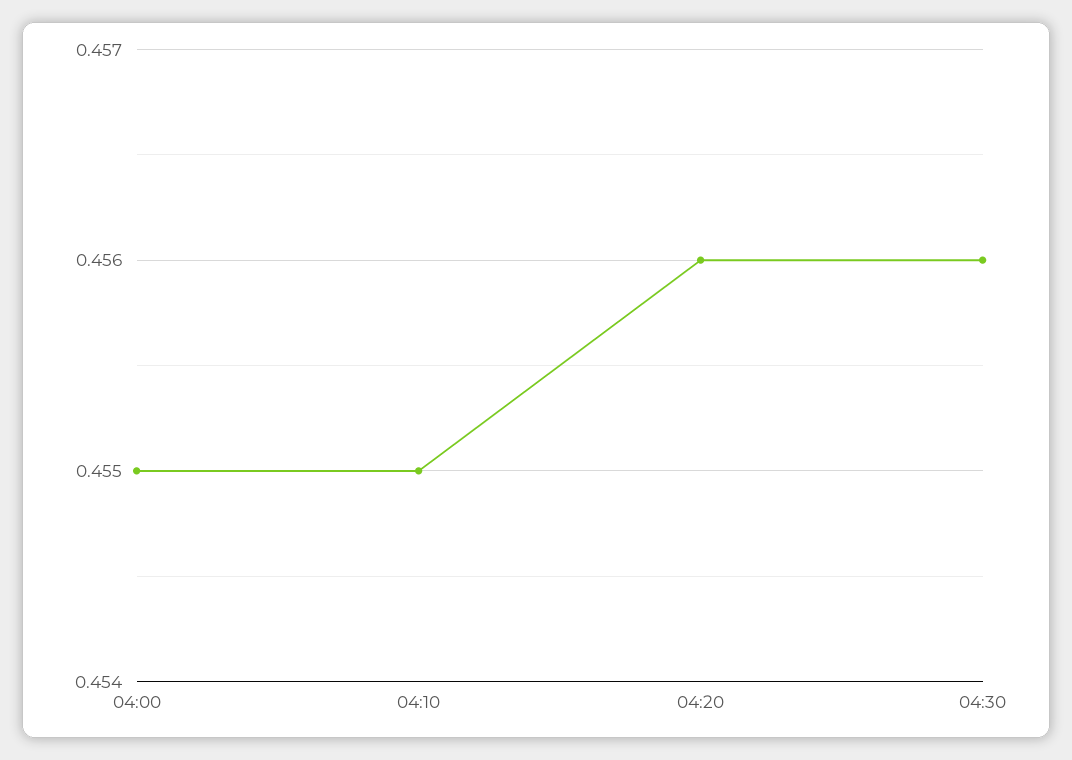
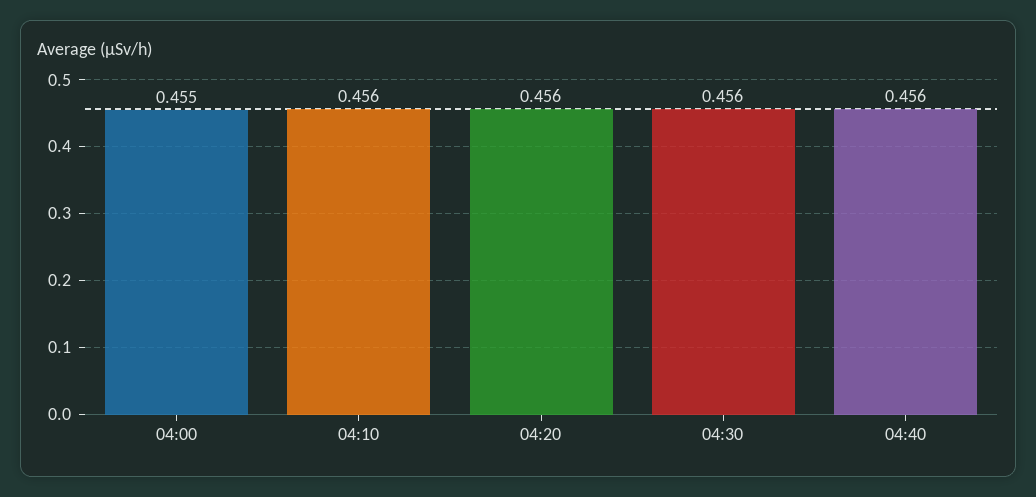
04:10: 0.455 -> 0.456
04:40: none -> 0.456

